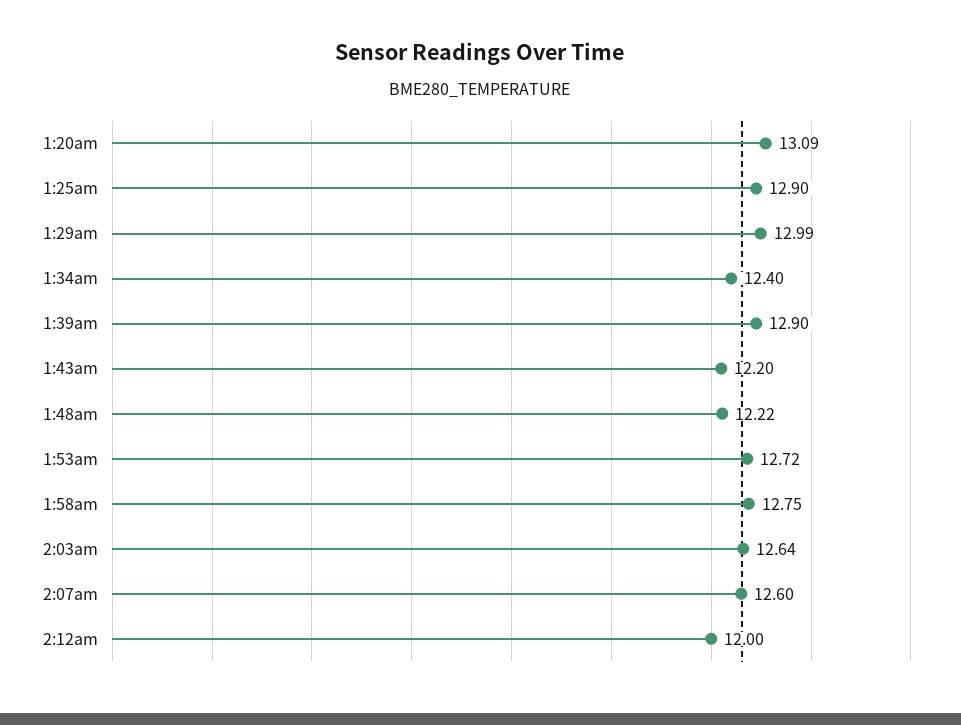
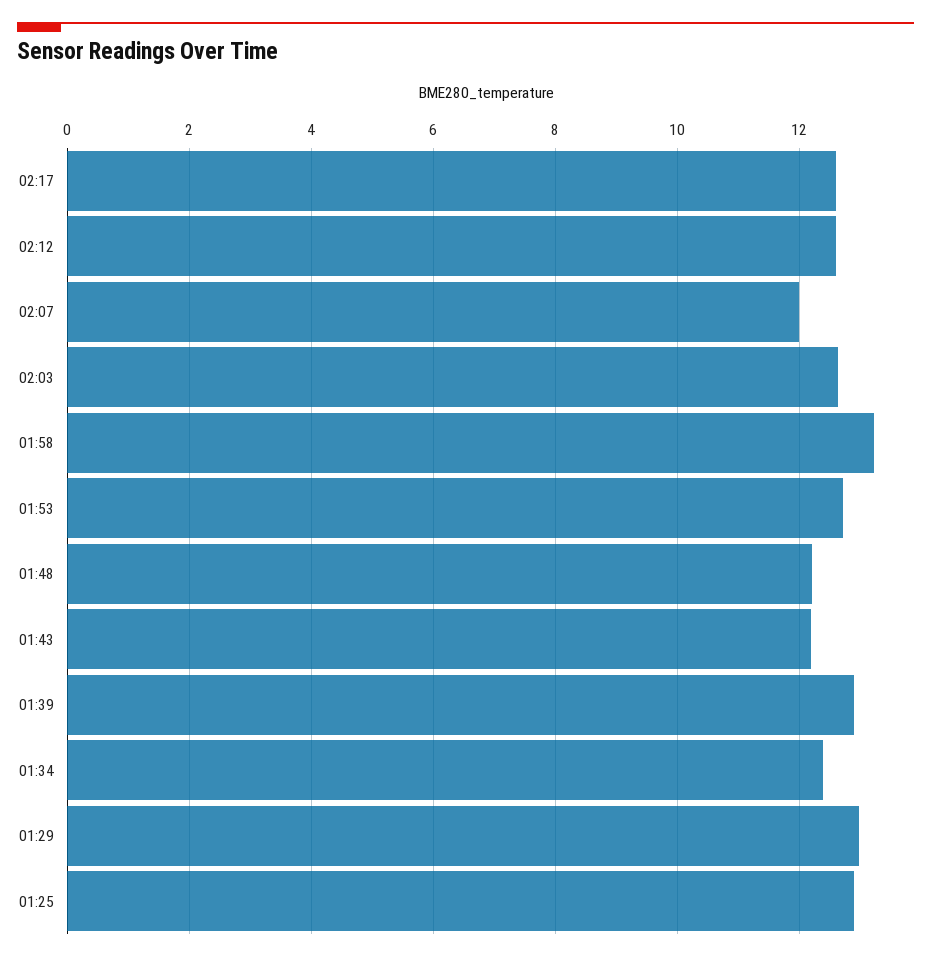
1:20am: 13.09 -> none
1:58am: 12.75 -> 13.2
2:07am: 12.6 -> 12
2:12am: 12 -> 12.6
02:17: none -> 12.6

